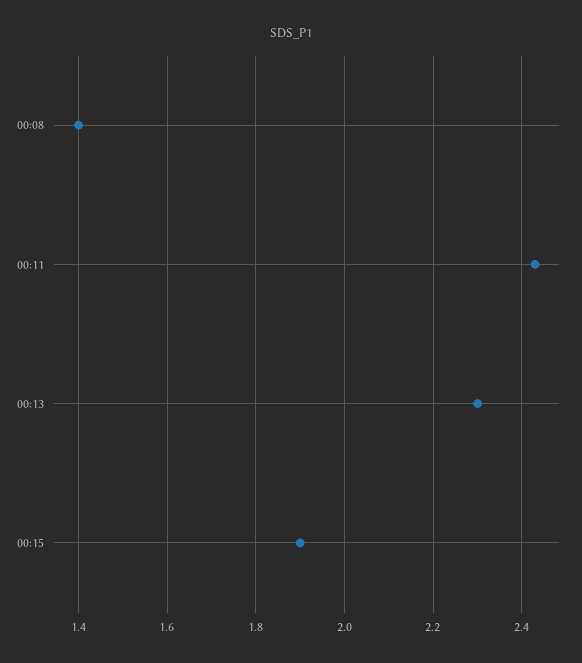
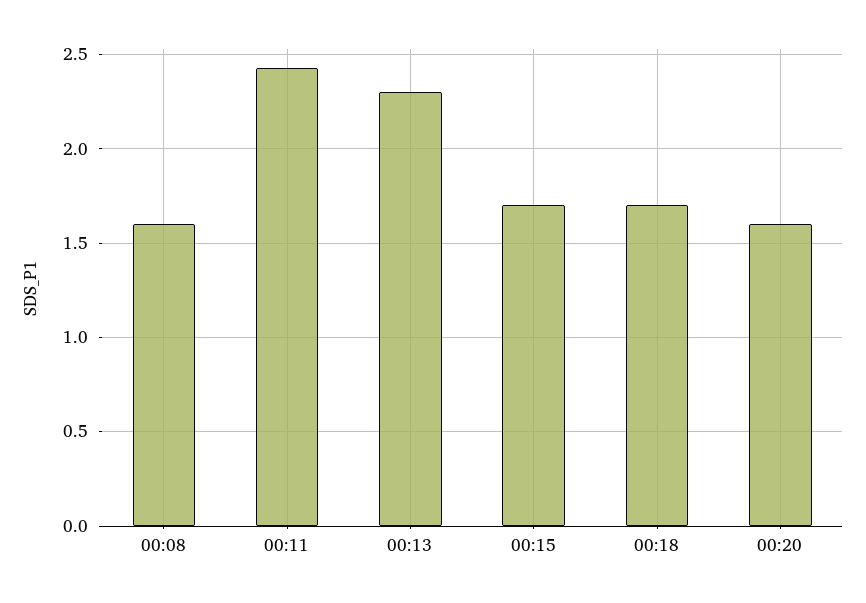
00:08: 1.4 -> 1.6
00:15: 1.9 -> 1.7
00:18: none -> 1.7
00:20: none -> 1.6

